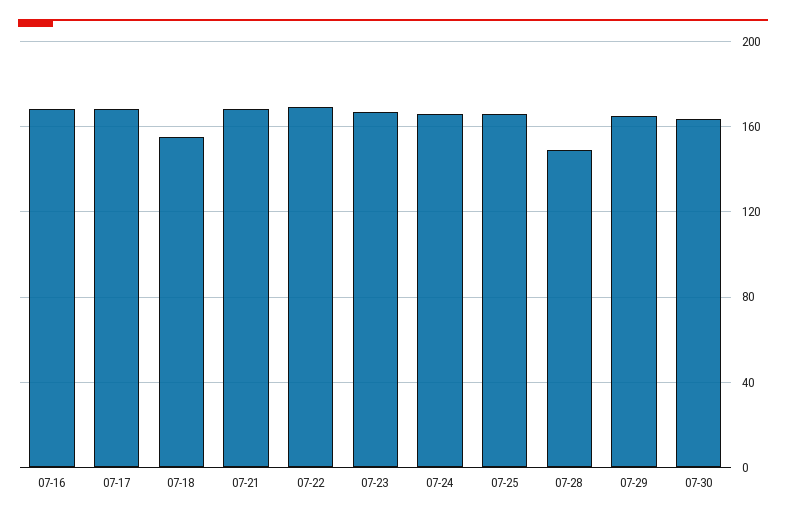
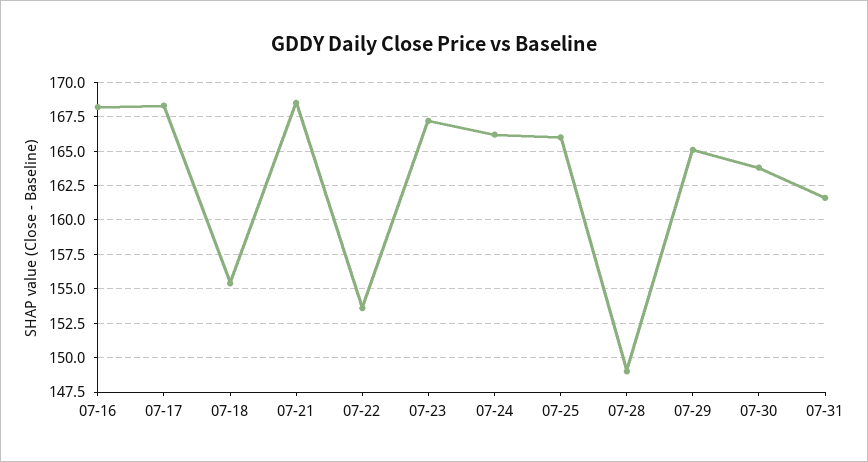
07-22: 170 -> 153.5
07-31: none -> 161.5

